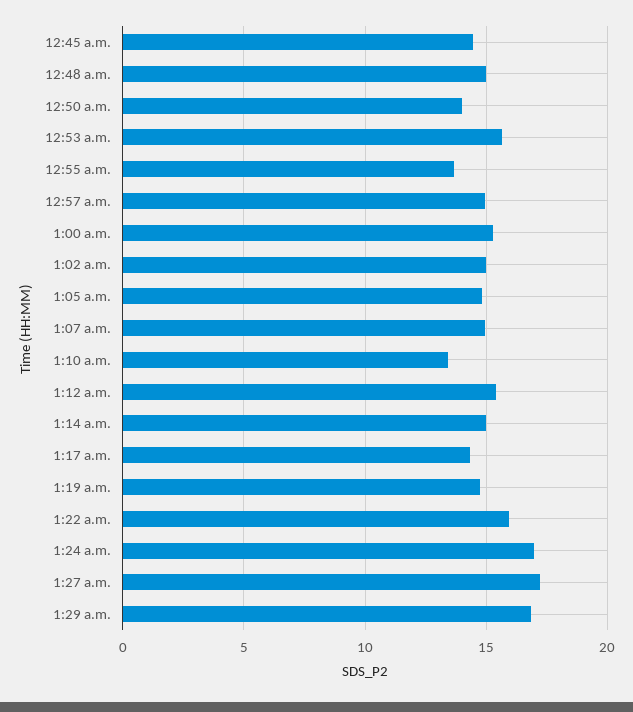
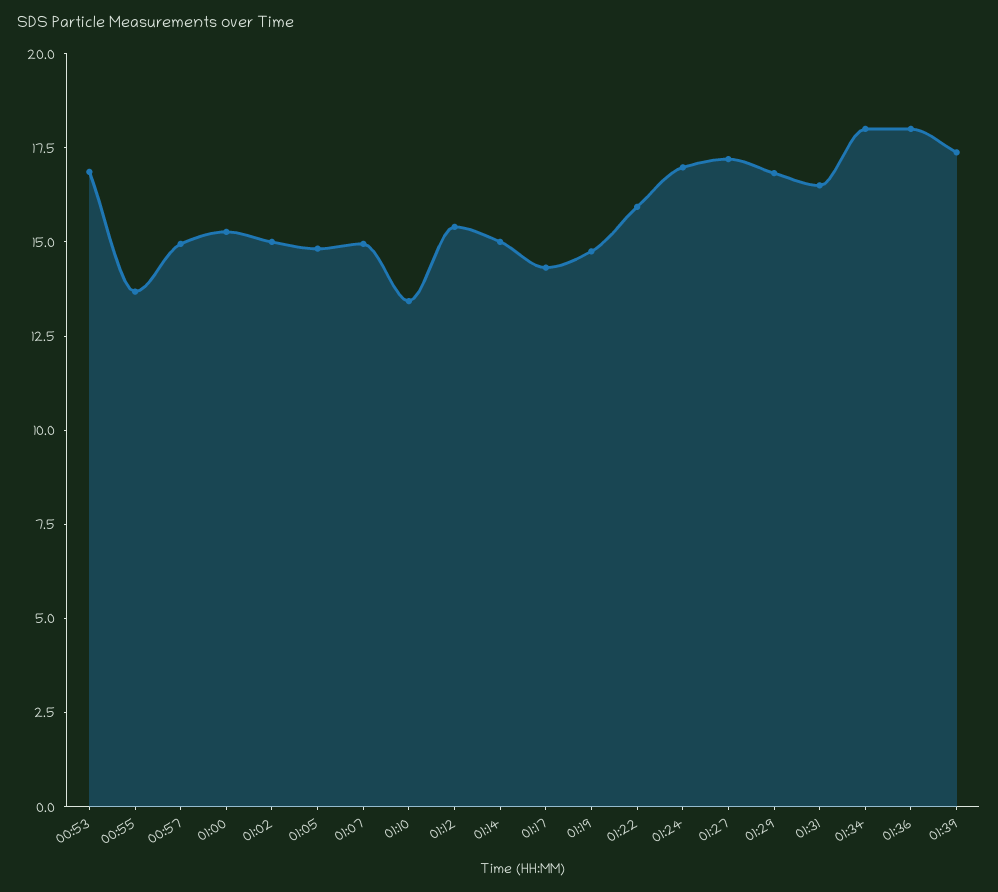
12:45 a.m.: 14.5 -> none
12:48 a.m.: 15 -> none
12:50 a.m.: 14 -> none
12:53 a.m.: 15.5 -> 17
01:31: none -> 16.5
01:34: none -> 18
01:36: none -> 18
01:39: none -> 17.5

